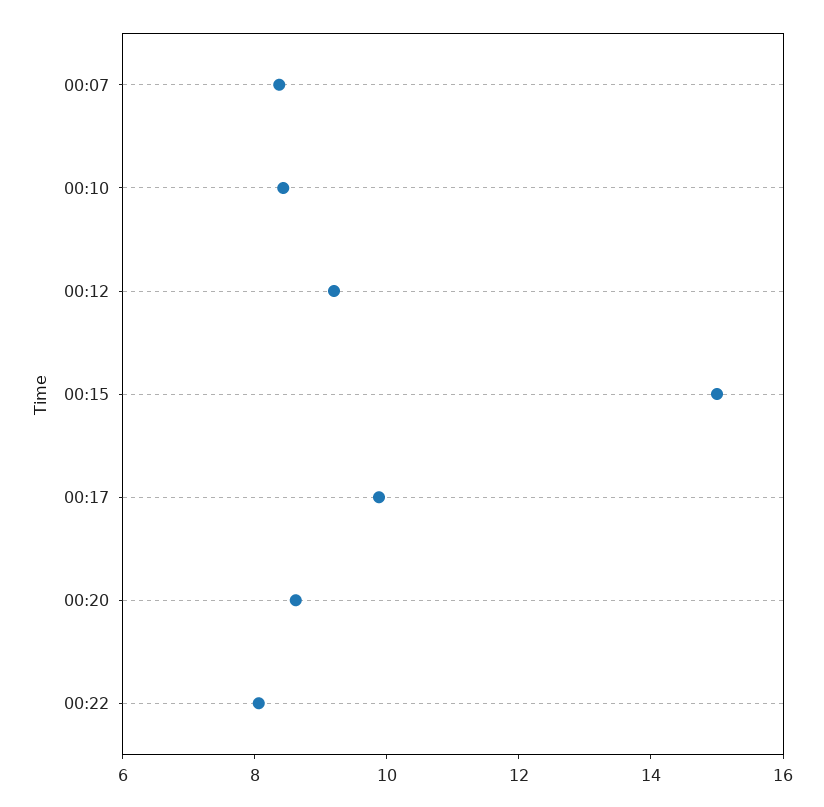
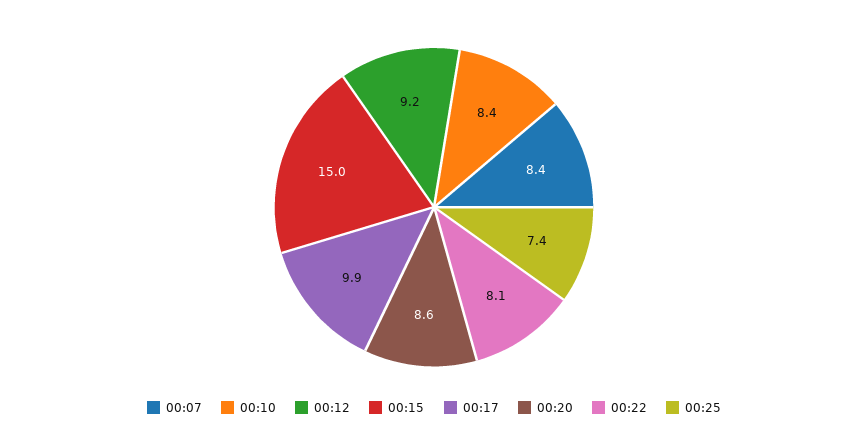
00:25: none -> 7.4

